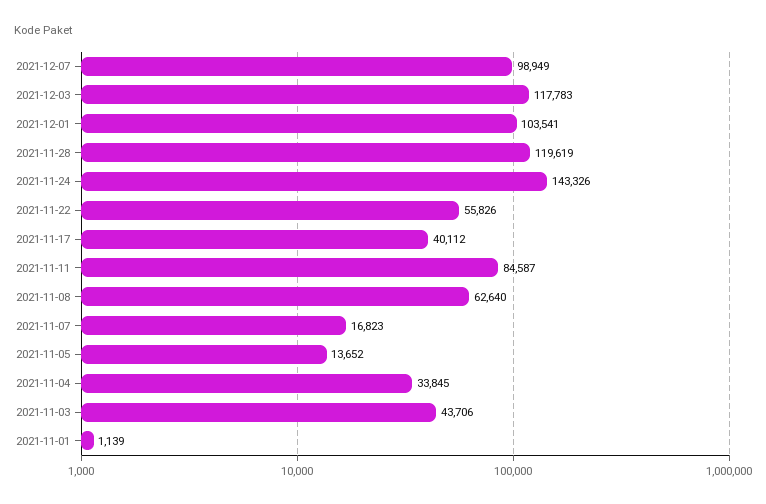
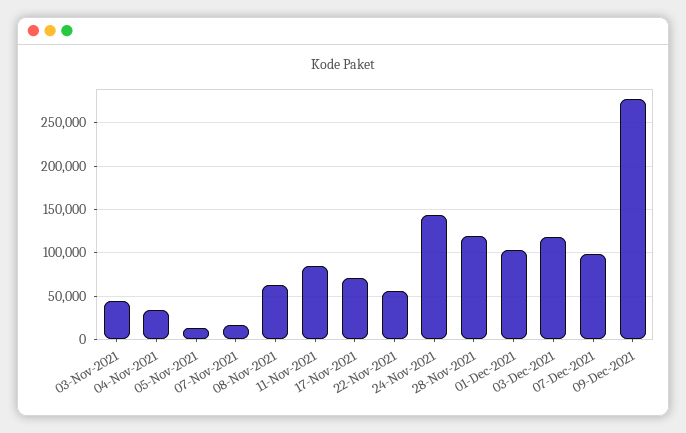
2021-11-17: 40112 -> 70000
2021-11-01: 1139 -> none
09-Dec-2021: none -> 280000

